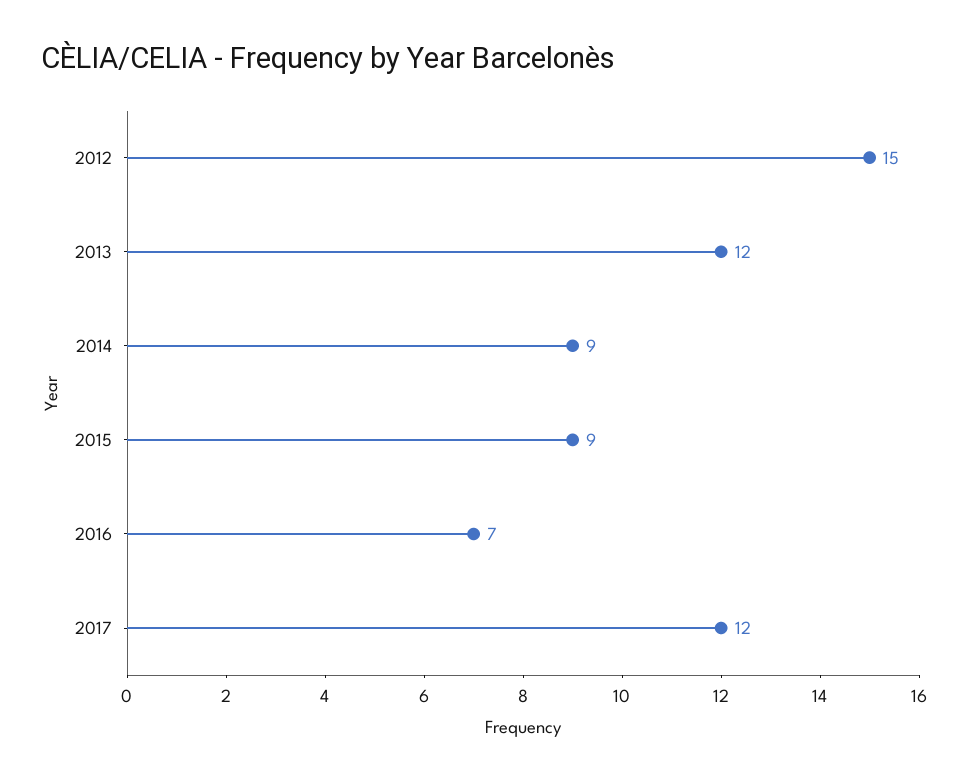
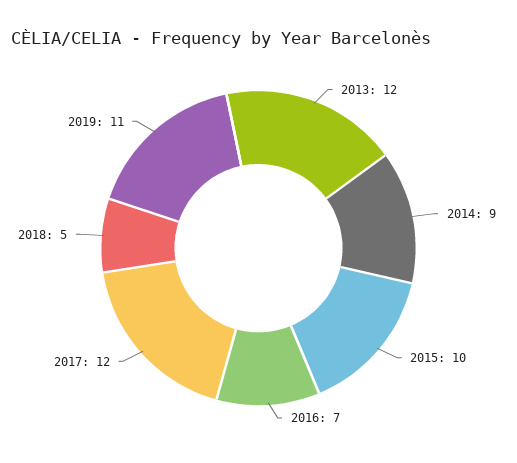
2012: 15 -> none
2015: 9 -> 10
2018: none -> 5
2019: none -> 11

